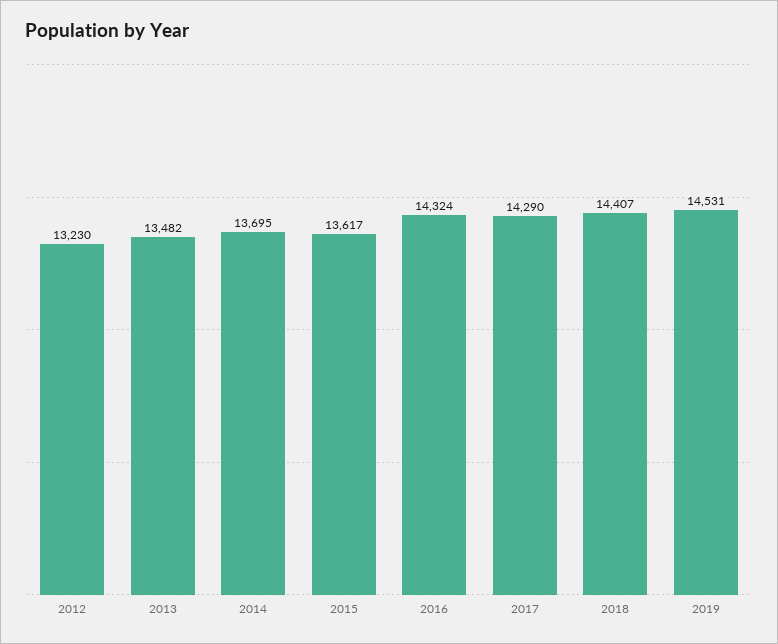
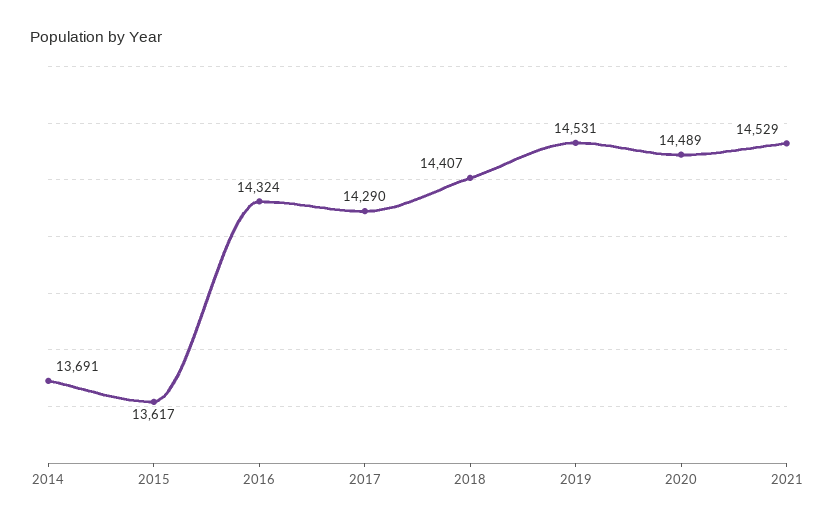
2012: 13230 -> none
2013: 13482 -> none
2014: 13695 -> 13691
2020: none -> 14489
2021: none -> 14529

